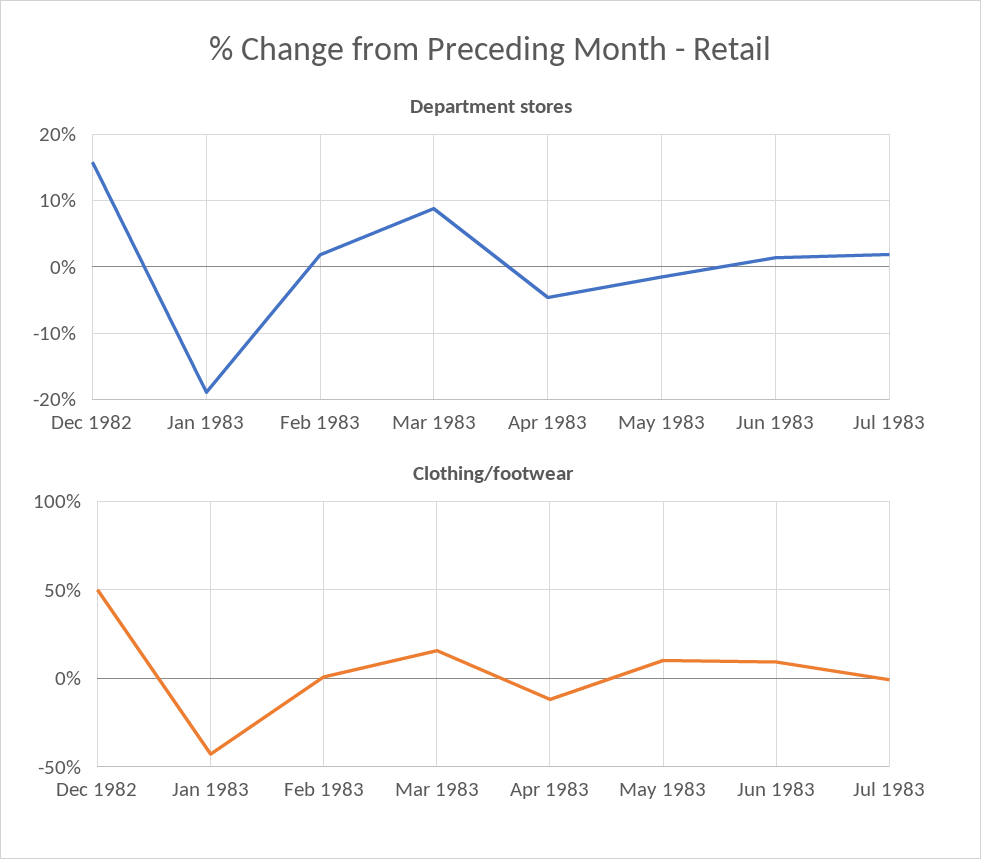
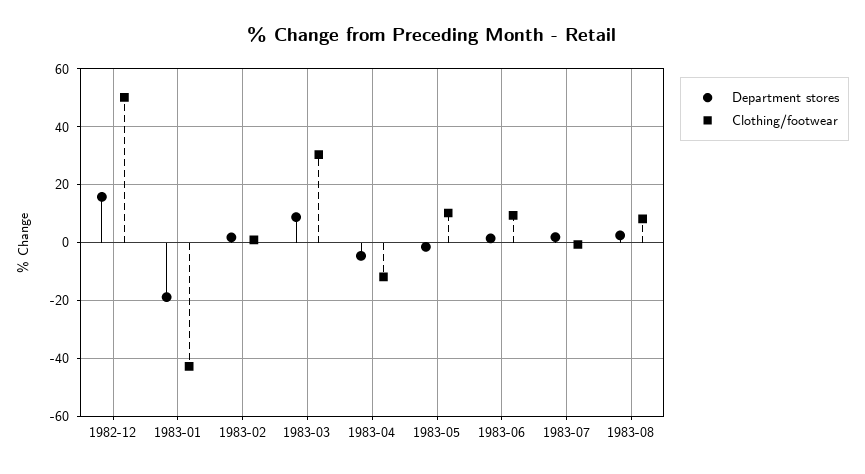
Clothing/footwear, Mar 1983: 15 -> 30
Department stores, 1983-08: none -> 2.5
Clothing/footwear, 1983-08: none -> 7.5

